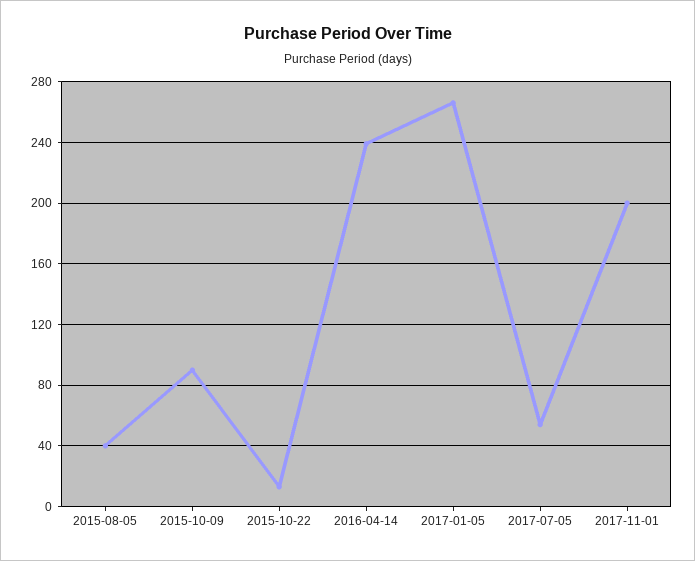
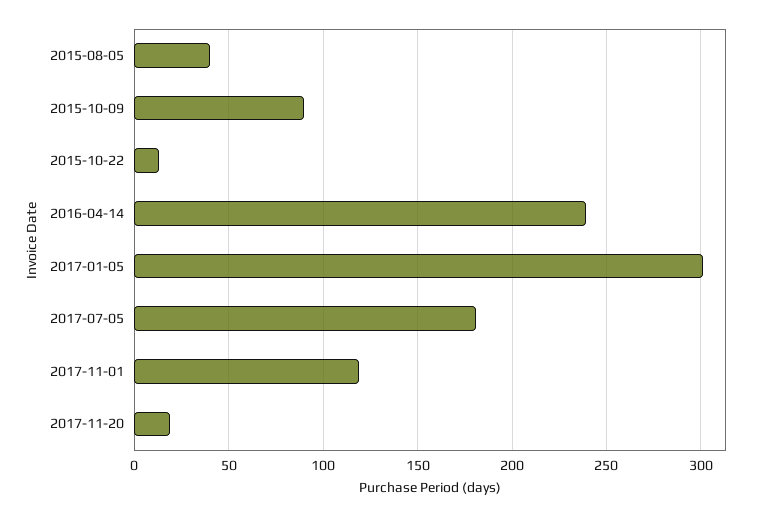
2017-01-05: 265 -> 300
2017-07-05: 55 -> 180
2017-11-01: 200 -> 120
2017-11-20: none -> 20

